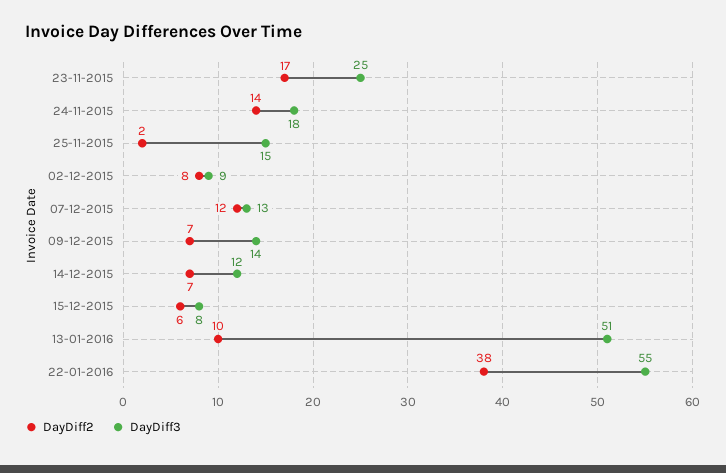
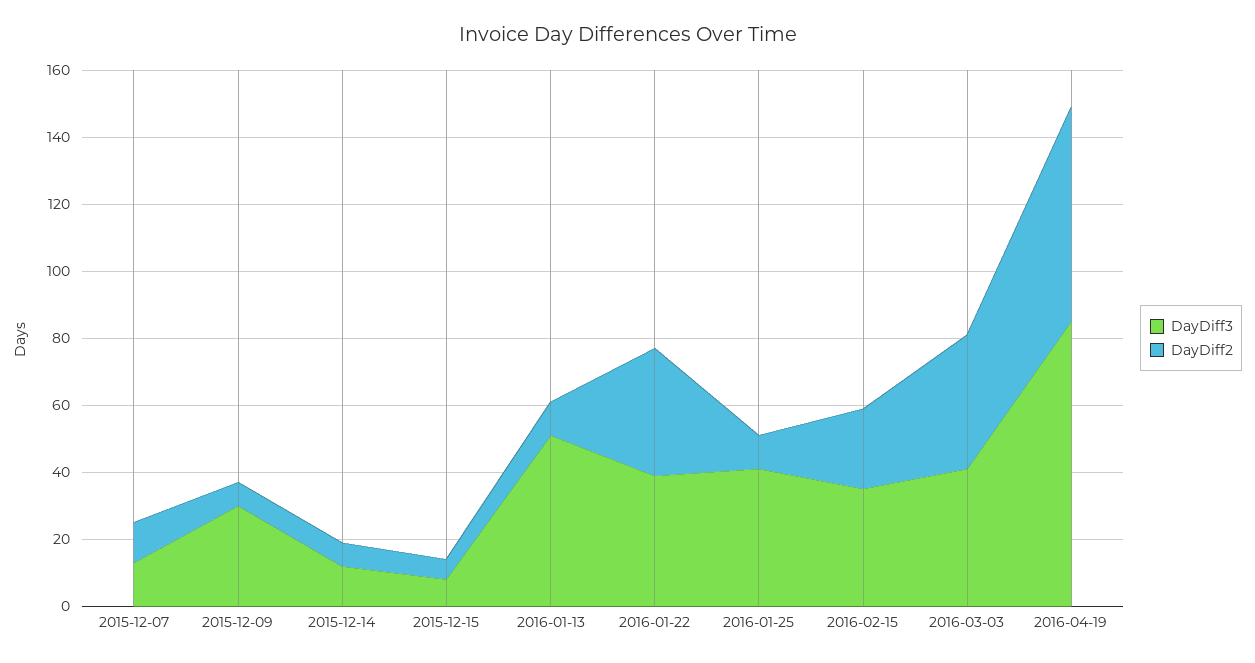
DayDiff2, 23-11-2015: 17 -> none
DayDiff3, 23-11-2015: 25 -> none
DayDiff2, 24-11-2015: 14 -> none
DayDiff3, 24-11-2015: 18 -> none
DayDiff2, 25-11-2015: 2 -> none
DayDiff3, 25-11-2015: 15 -> none
DayDiff2, 02-12-2015: 8 -> none
DayDiff3, 02-12-2015: 9 -> none
DayDiff3, 09-12-2015: 14 -> 30
DayDiff3, 22-01-2016: 55 -> 40
DayDiff3, 2016-01-25: none -> 40
DayDiff2, 2016-01-25: none -> 10
DayDiff3, 2016-02-15: none -> 35
DayDiff2, 2016-02-15: none -> 25
DayDiff3, 2016-03-03: none -> 40
DayDiff2, 2016-03-03: none -> 40
DayDiff3, 2016-04-19: none -> 85
DayDiff2, 2016-04-19: none -> 65

